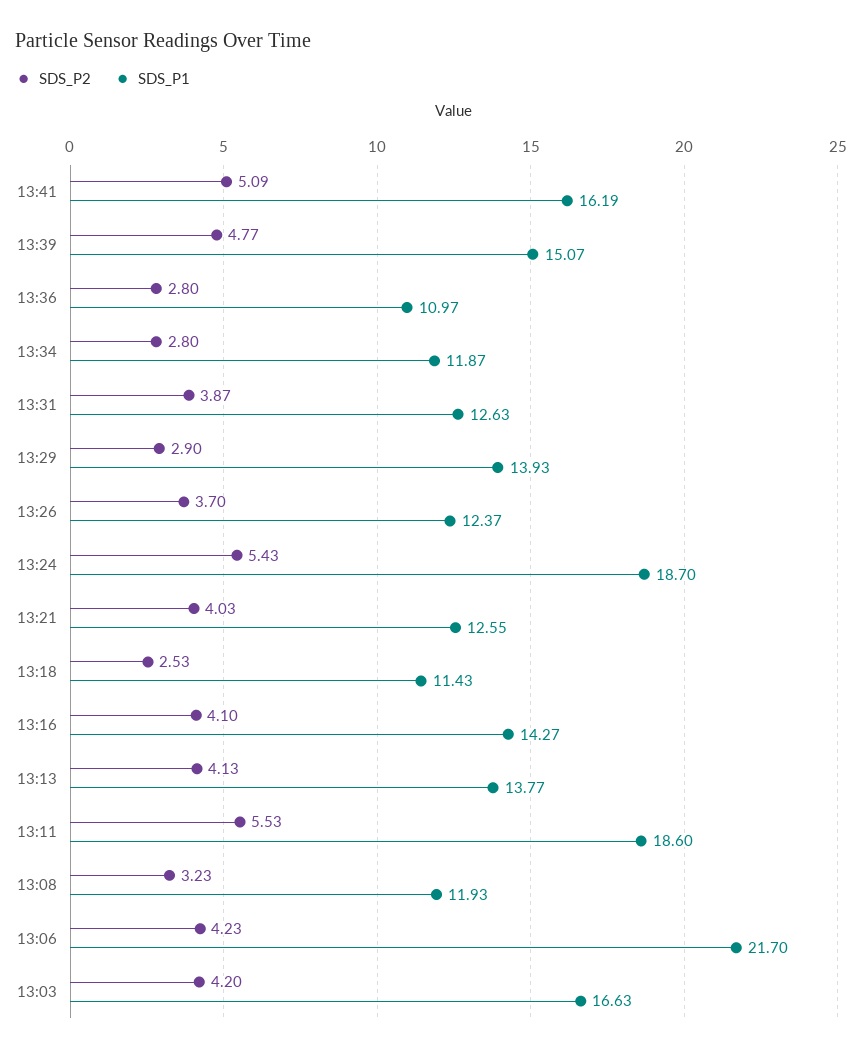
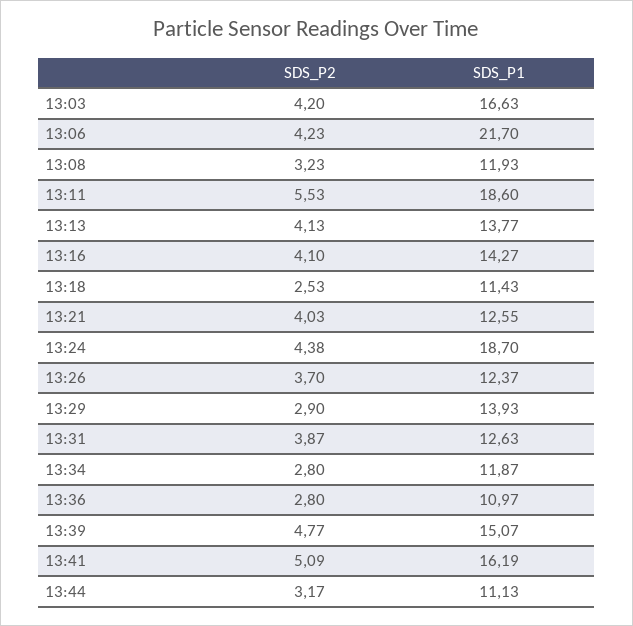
SDS_P2, 13:24: 5.43 -> 4.38
SDS_P2, 13:44: none -> 3.17
SDS_P1, 13:44: none -> 11.13

